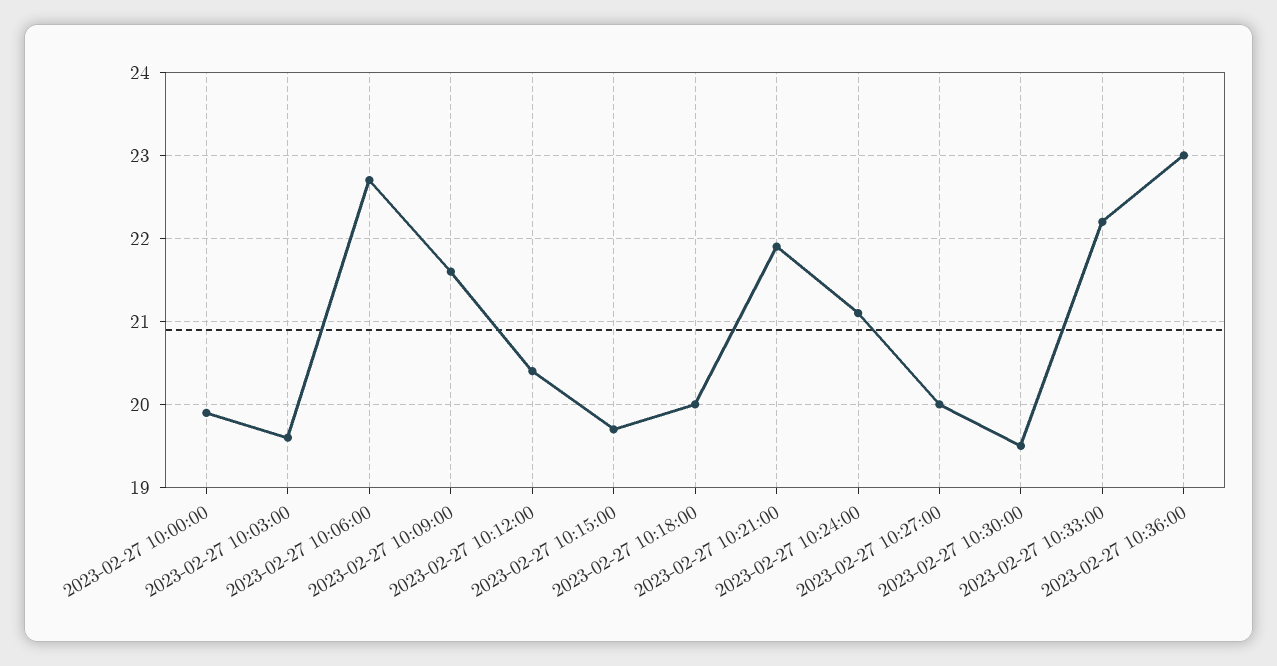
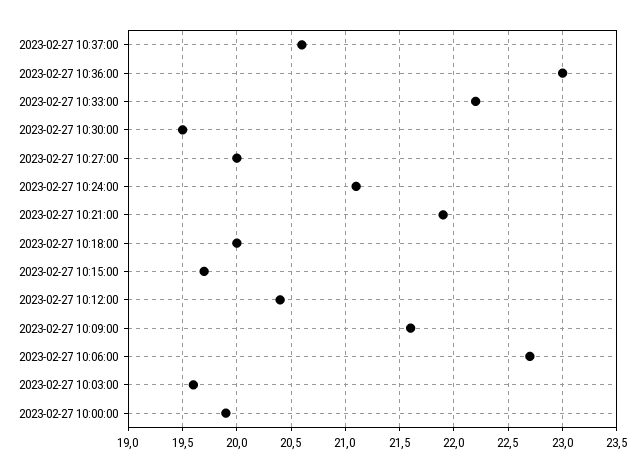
2023-02-27 10:37:00: none -> 20.6

